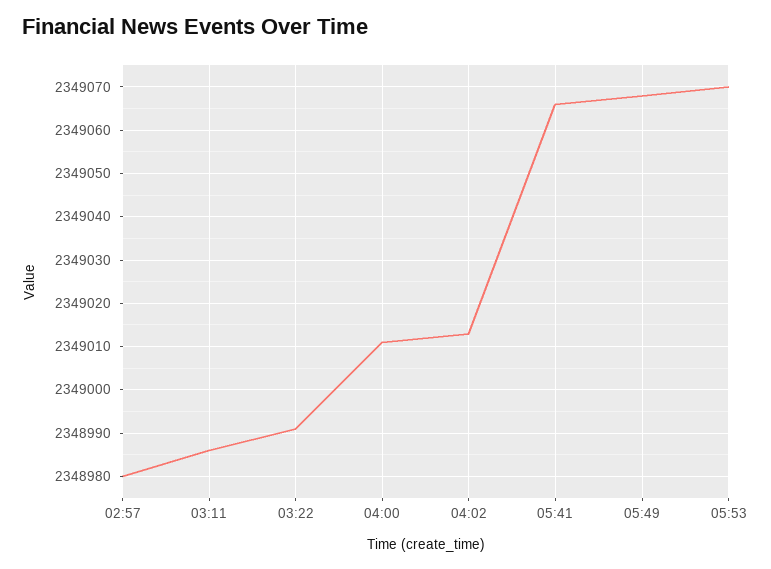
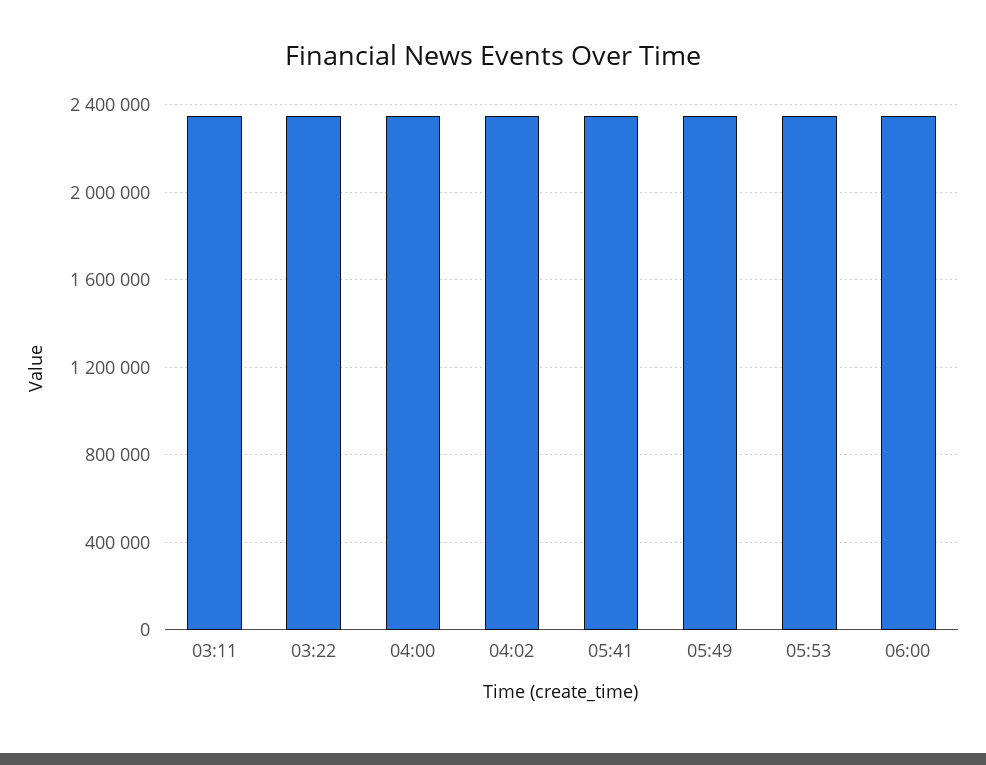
02:57: 2348980 -> none
06:00: none -> 2350000

